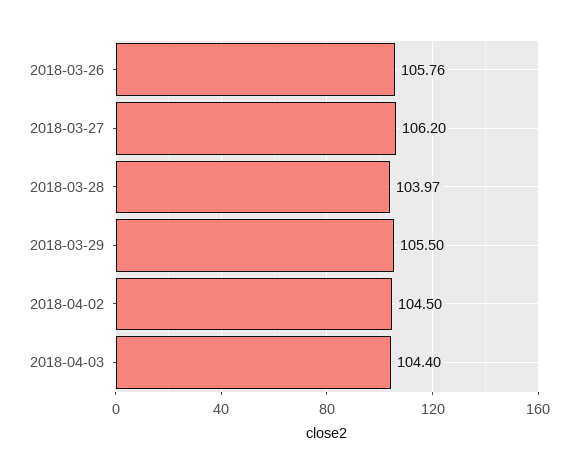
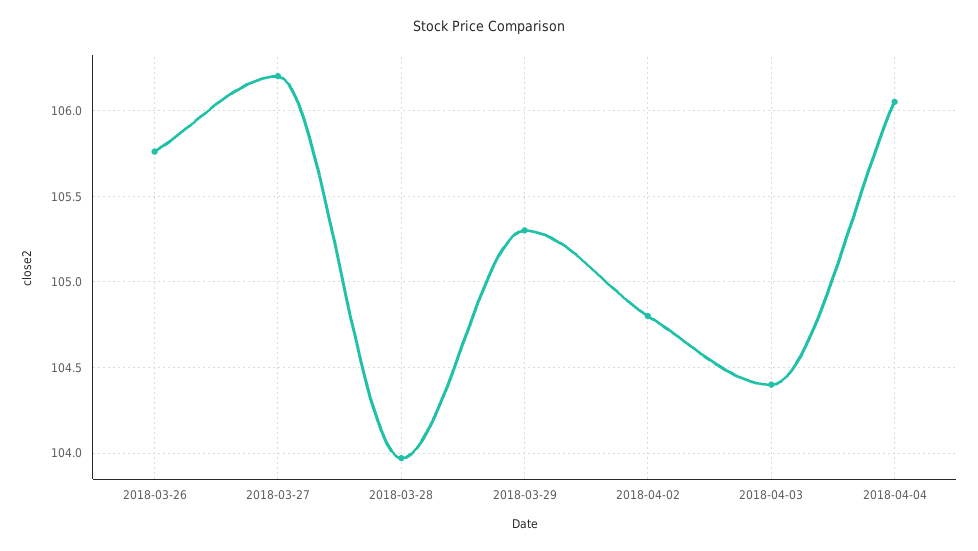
2018-03-29: 105.5 -> 105.3
2018-04-02: 104.5 -> 104.8
2018-04-04: none -> 106.05

